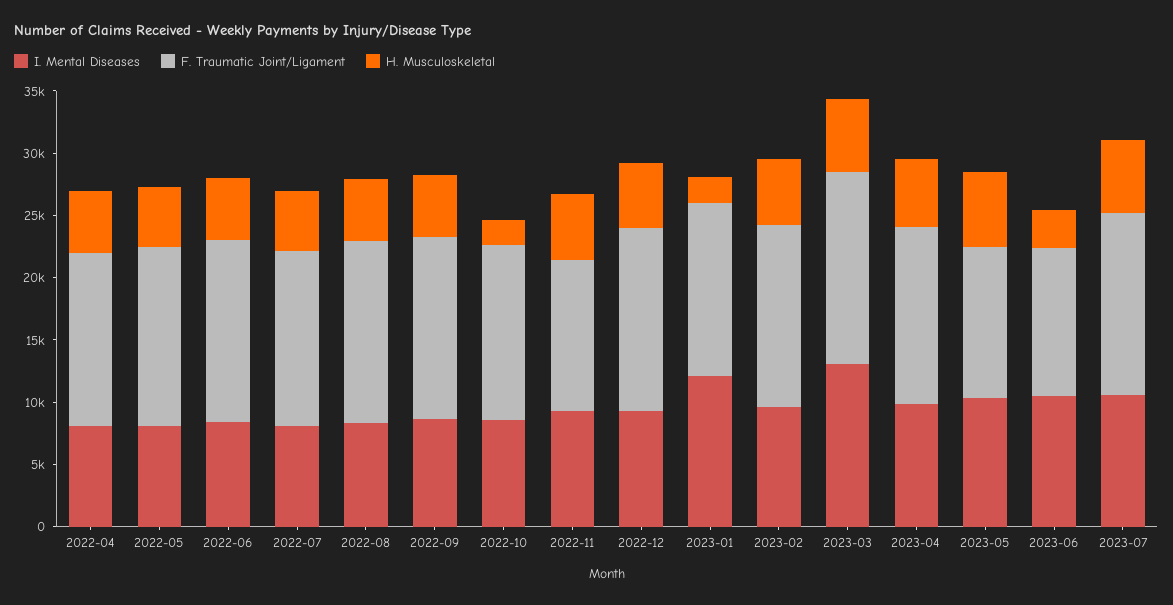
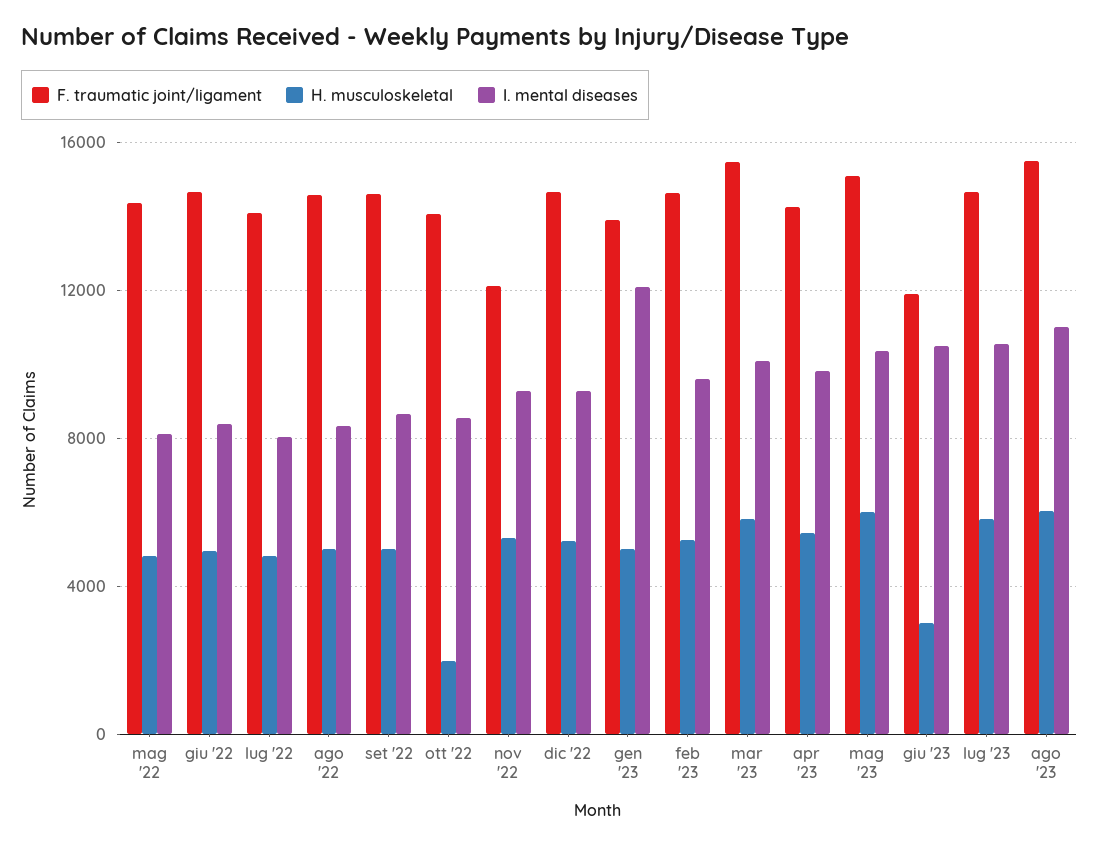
I. Mental Diseases, 2022-04: 8000 -> none
F. Traumatic Joint/Ligament, 2022-04: 14000 -> none
H. Musculoskeletal, 2022-04: 5000 -> none
H. Musculoskeletal, 2023-01: 2000 -> 5000
I. Mental Diseases, 2023-03: 13000 -> 10000
F. Traumatic Joint/Ligament, 2023-05: 12000 -> 15000
F. Traumatic Joint/Ligament, ago '23: none -> 15500
H. Musculoskeletal, ago '23: none -> 6000
I. Mental Diseases, ago '23: none -> 11000

